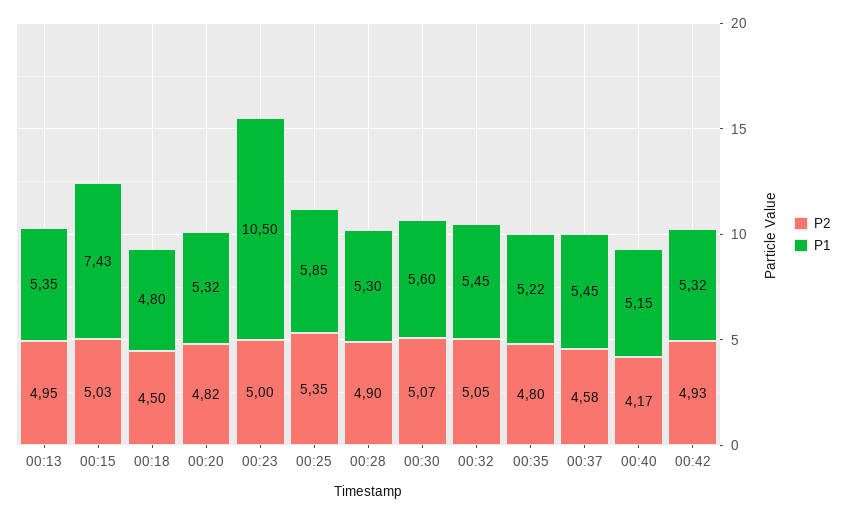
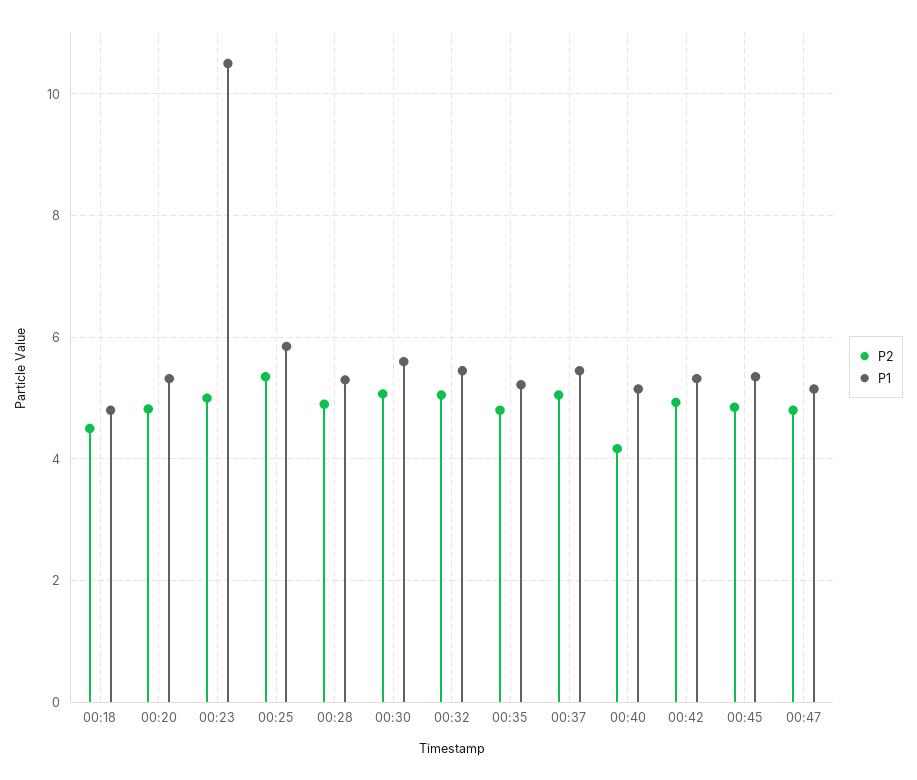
P2, 00:13: 4.95 -> none
P1, 00:13: 5.35 -> none
P2, 00:15: 5.03 -> none
P1, 00:15: 7.43 -> none
P2, 00:37: 4.58 -> 5
P2, 00:45: none -> 4.8
P1, 00:45: none -> 5.4
P2, 00:47: none -> 4.8
P1, 00:47: none -> 5.2

